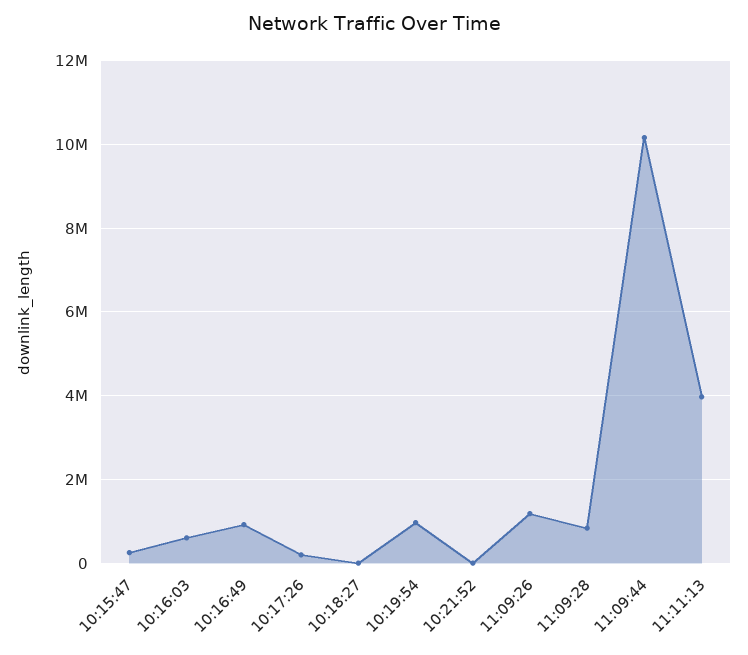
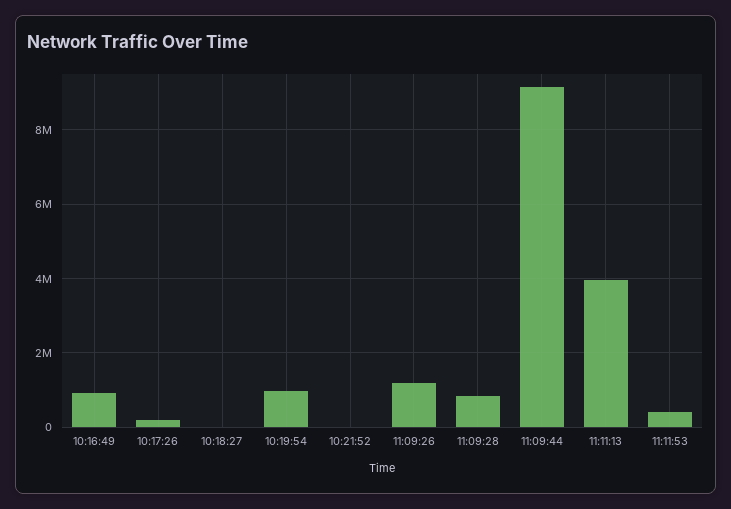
10:15:47: 200000 -> none
10:16:03: 600000 -> none
11:09:44: 10200000 -> 9200000
11:11:53: none -> 400000

